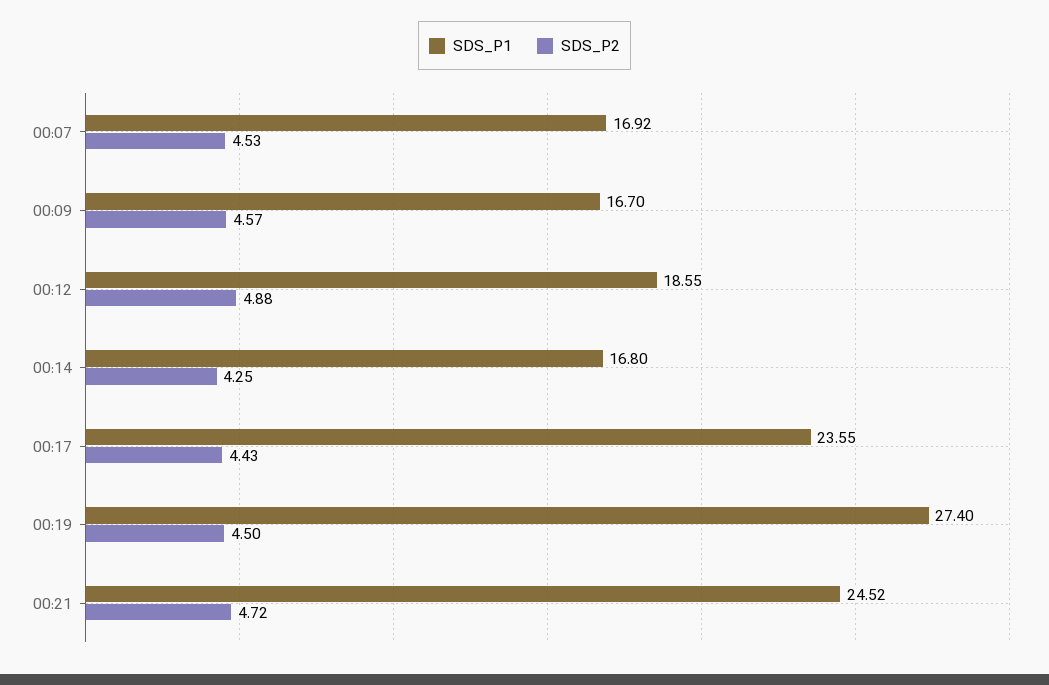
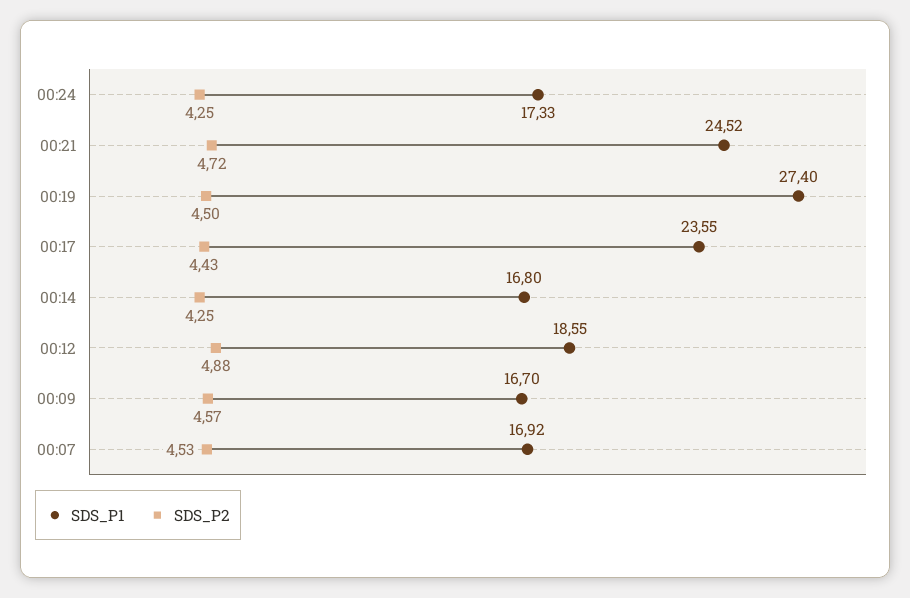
SDS_P1, 00:24: none -> 17.33
SDS_P2, 00:24: none -> 4.25

